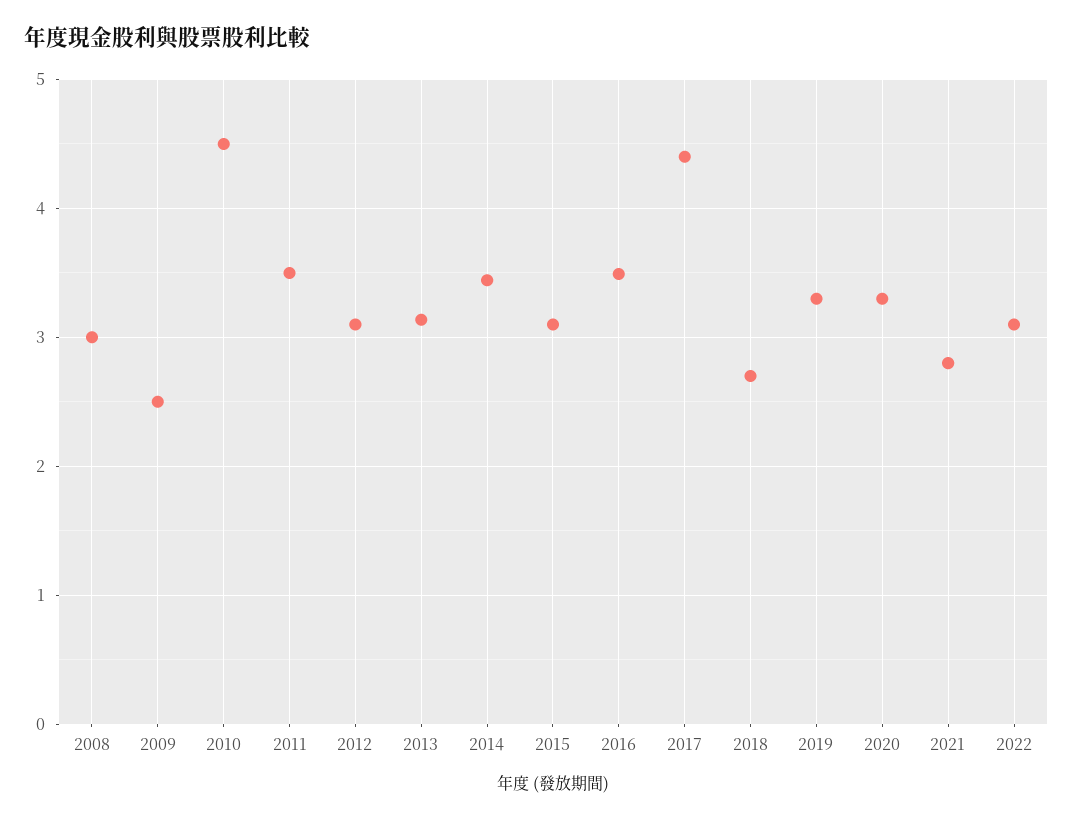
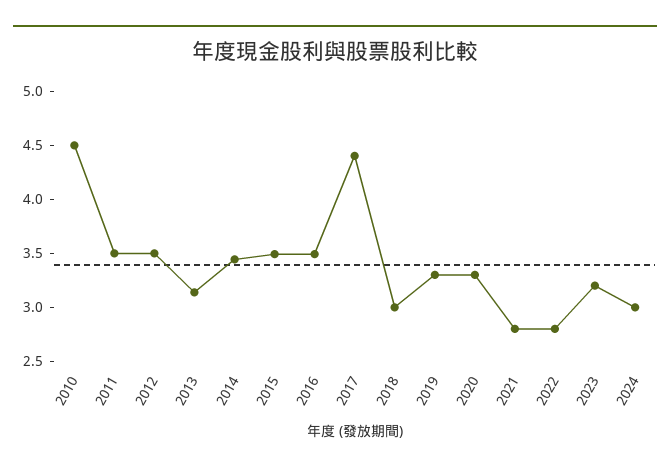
2008: 3 -> none
2009: 2.5 -> none
2012: 3.1 -> 3.5
2015: 3.1 -> 3.5
2018: 2.7 -> 3
2022: 3.1 -> 2.8
2023: none -> 3.2
2024: none -> 3

